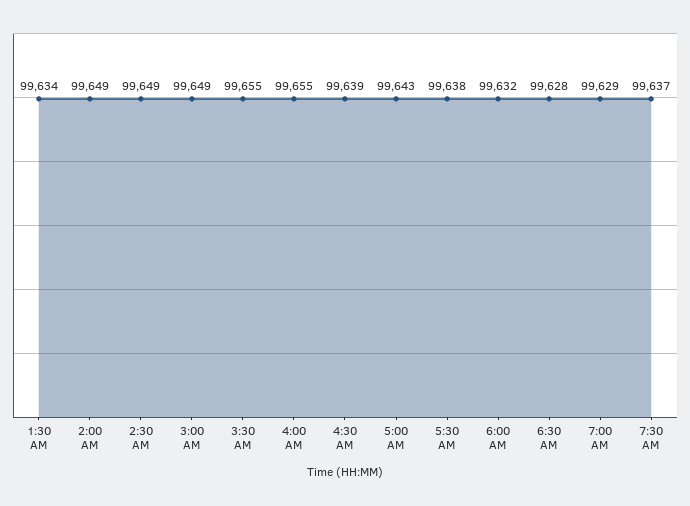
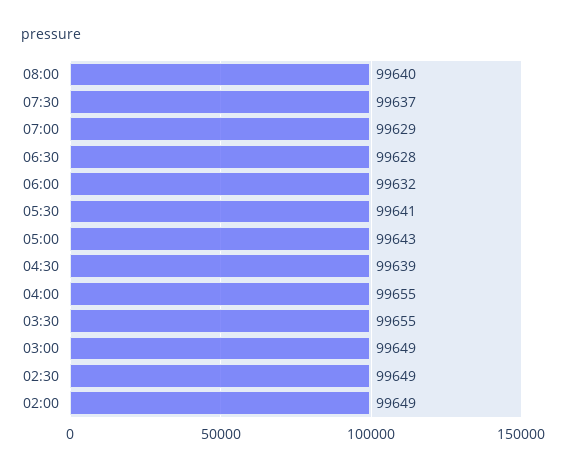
1:30 AM: 99634 -> none
5:30 AM: 99638 -> 99641
08:00: none -> 99640

